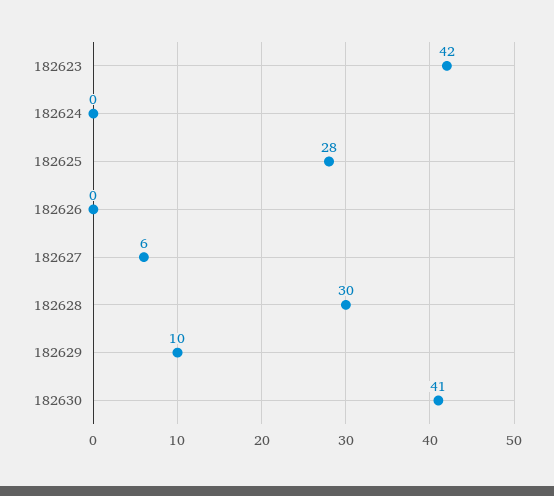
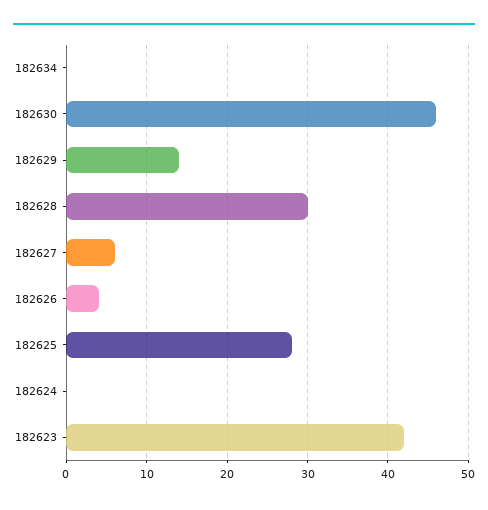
182626: 0 -> 4
182629: 10 -> 14
182630: 41 -> 46
182634: none -> 0

